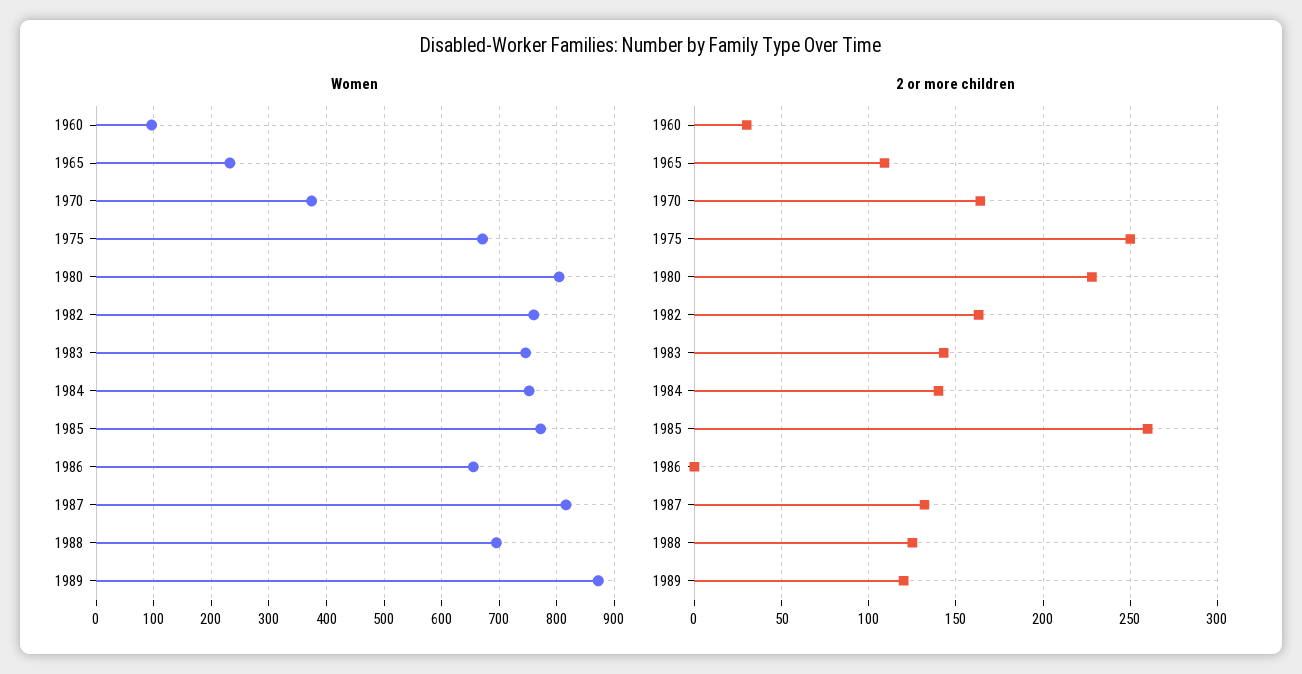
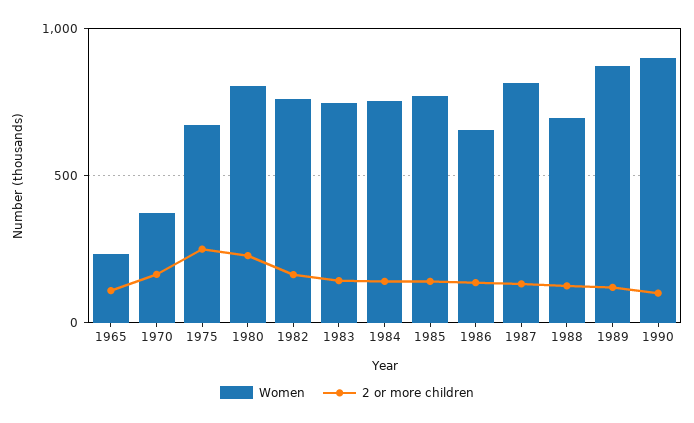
Women, 1960: 100 -> none
2 or more children, 1960: 30 -> none
2 or more children, 1985: 260 -> 150
2 or more children, 1986: 0 -> 150
Women, 1990: none -> 900
2 or more children, 1990: none -> 100

